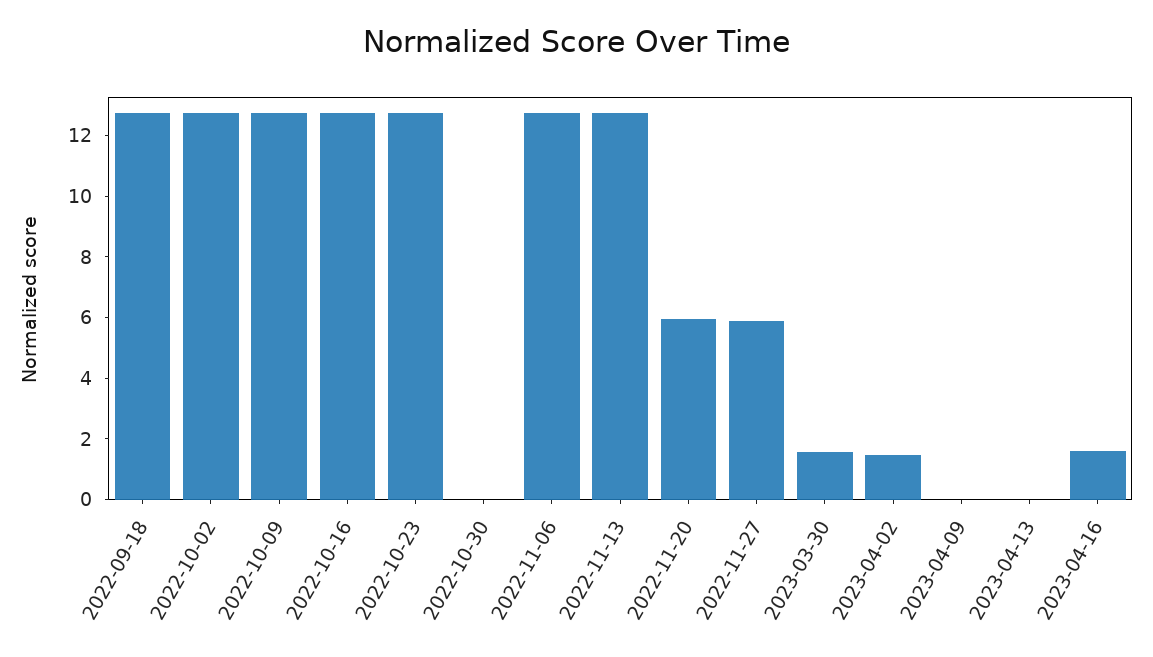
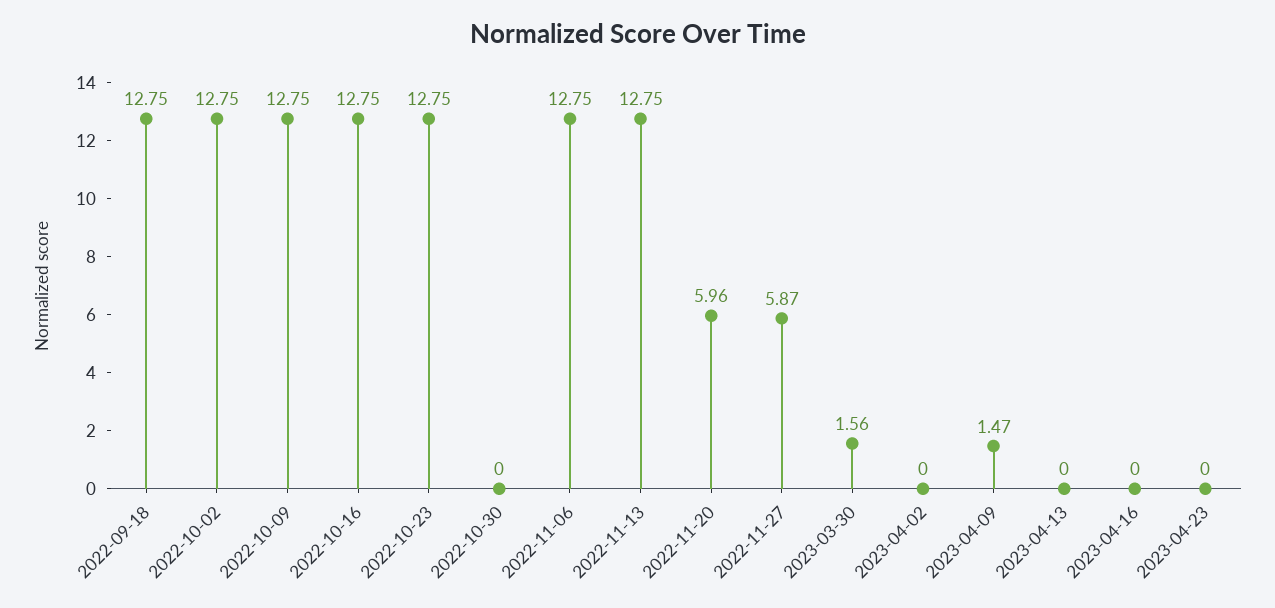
2023-04-02: 1.5 -> 0
2023-04-09: 0 -> 1.47
2023-04-16: 1.5 -> 0
2023-04-23: none -> 0

